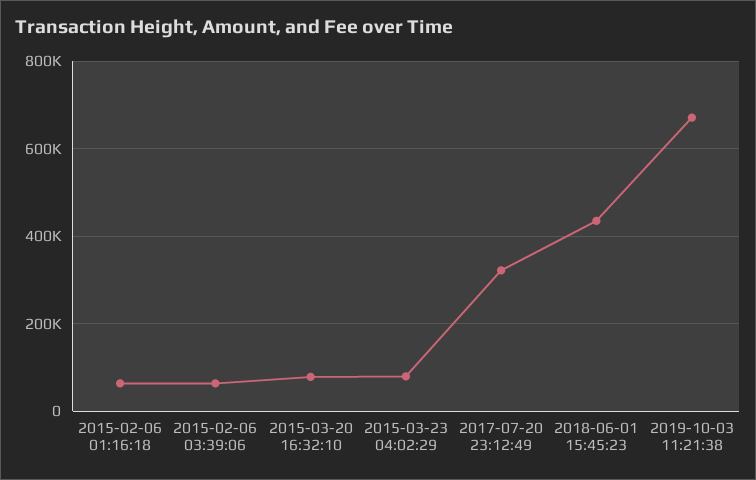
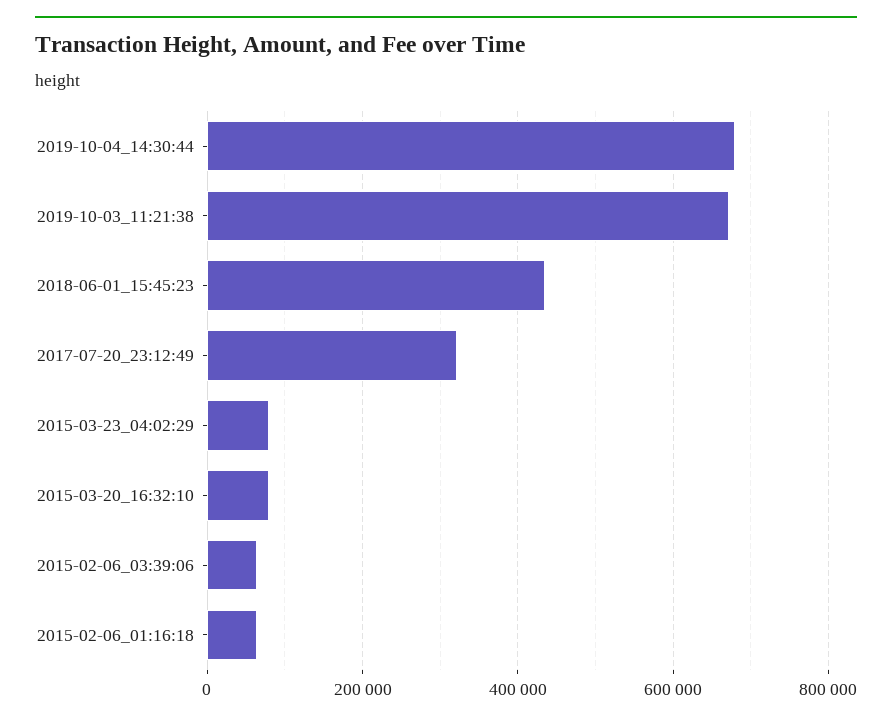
2019-10-04_14:30:44: none -> 680000

